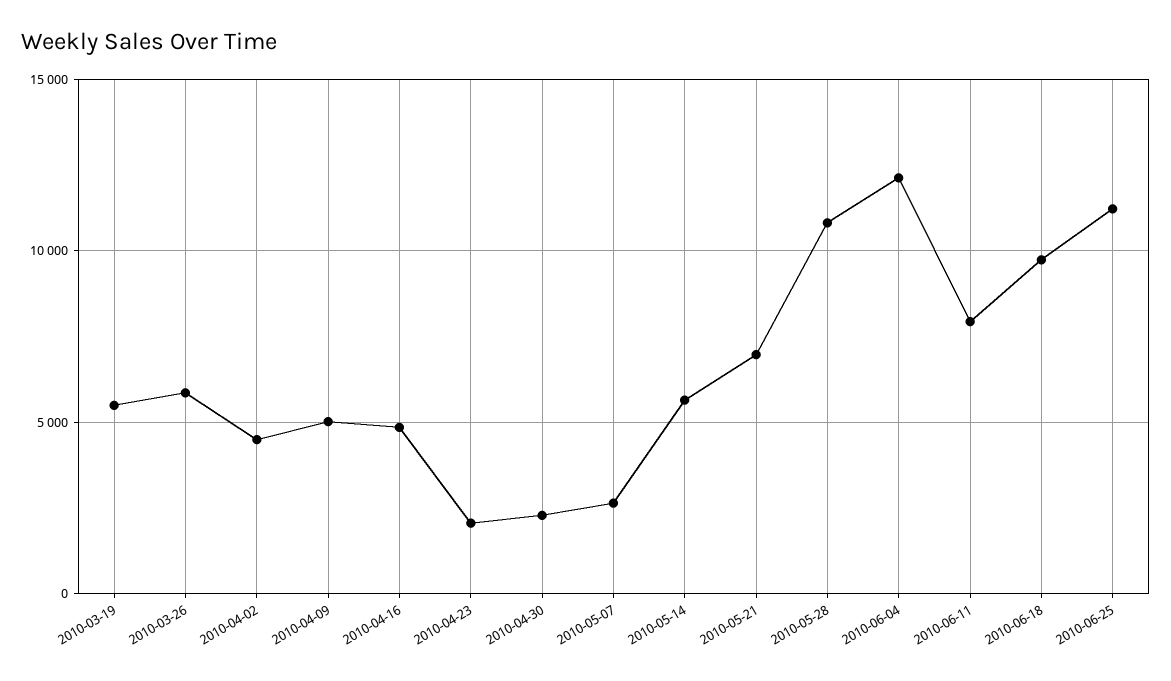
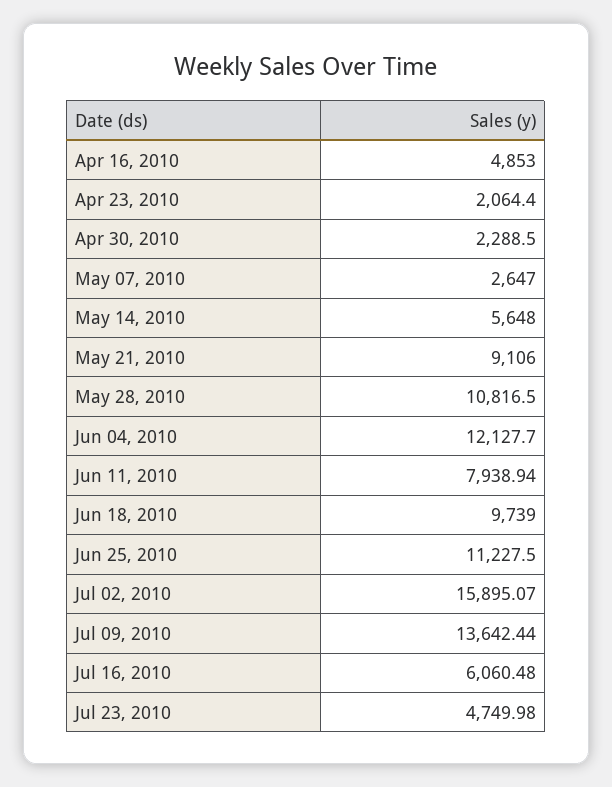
2010-03-19: 5500 -> none
2010-03-26: 6000 -> none
2010-04-02: 4500 -> none
2010-04-09: 5000 -> none
2010-05-21: 7000 -> 9106
Jul 02, 2010: none -> 15895.07
Jul 09, 2010: none -> 13642.44
Jul 16, 2010: none -> 6060.48
Jul 23, 2010: none -> 4749.98

